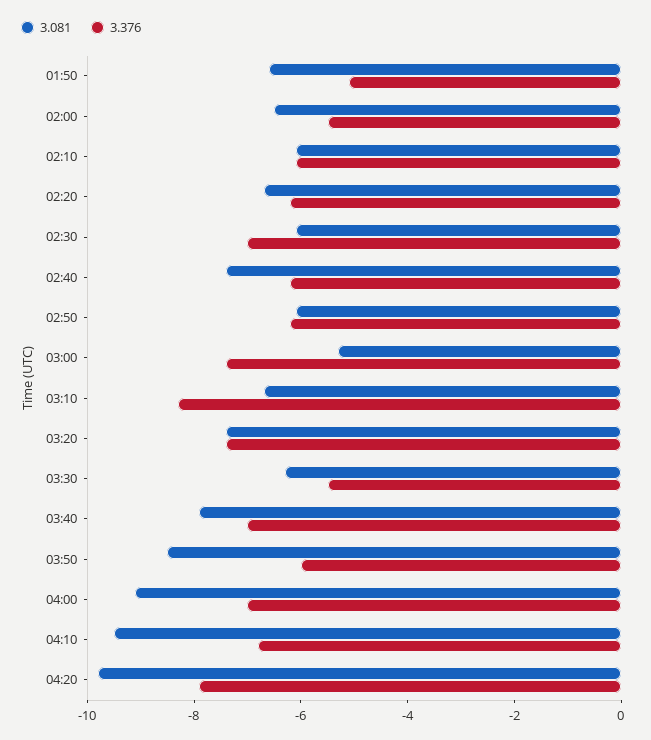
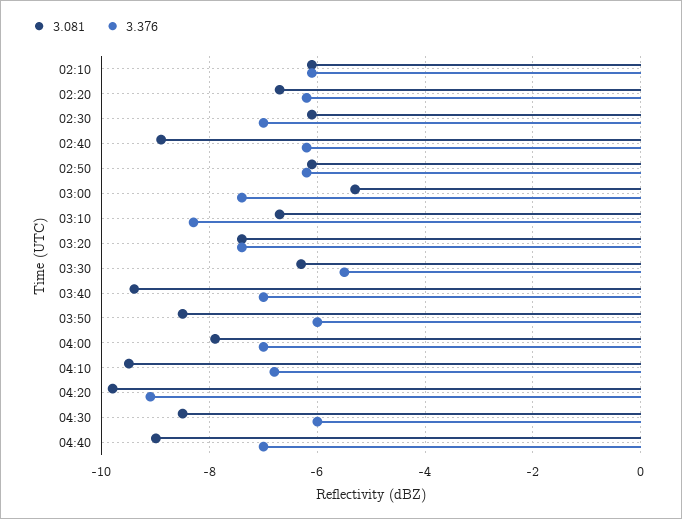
3.081, 01:50: -6.5 -> none
3.376, 01:50: -5 -> none
3.081, 02:00: -6.5 -> none
3.376, 02:00: -5.5 -> none
3.081, 02:40: -7.5 -> -9
3.081, 03:40: -8 -> -9.5
3.081, 04:00: -9 -> -8
3.376, 04:20: -8 -> -9
3.081, 04:30: none -> -8.5
3.376, 04:30: none -> -6
3.081, 04:40: none -> -9
3.376, 04:40: none -> -7

